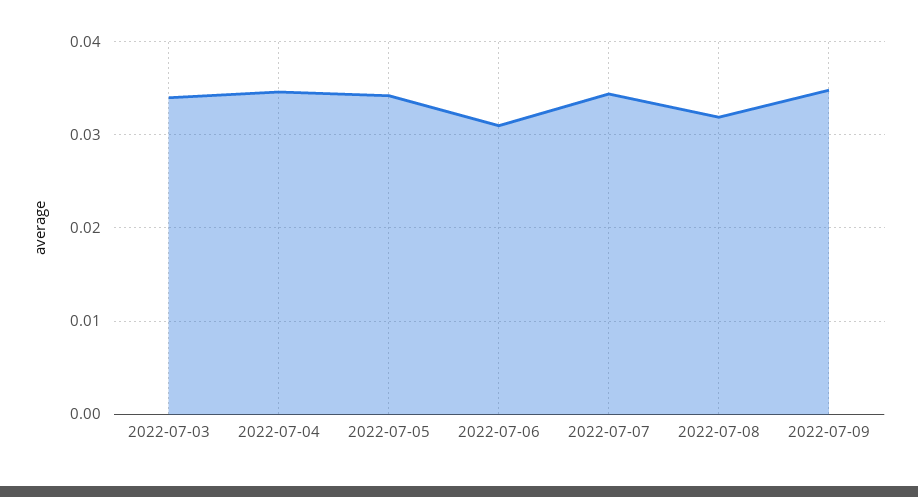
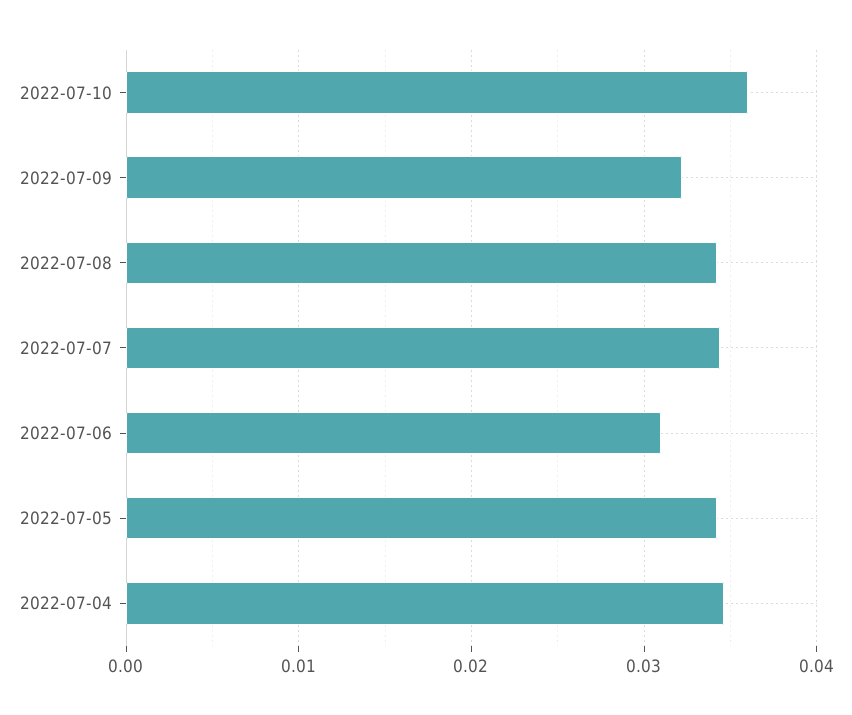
2022-07-03: 0.034 -> none
2022-07-08: 0.032 -> 0.034
2022-07-09: 0.035 -> 0.032
2022-07-10: none -> 0.036

